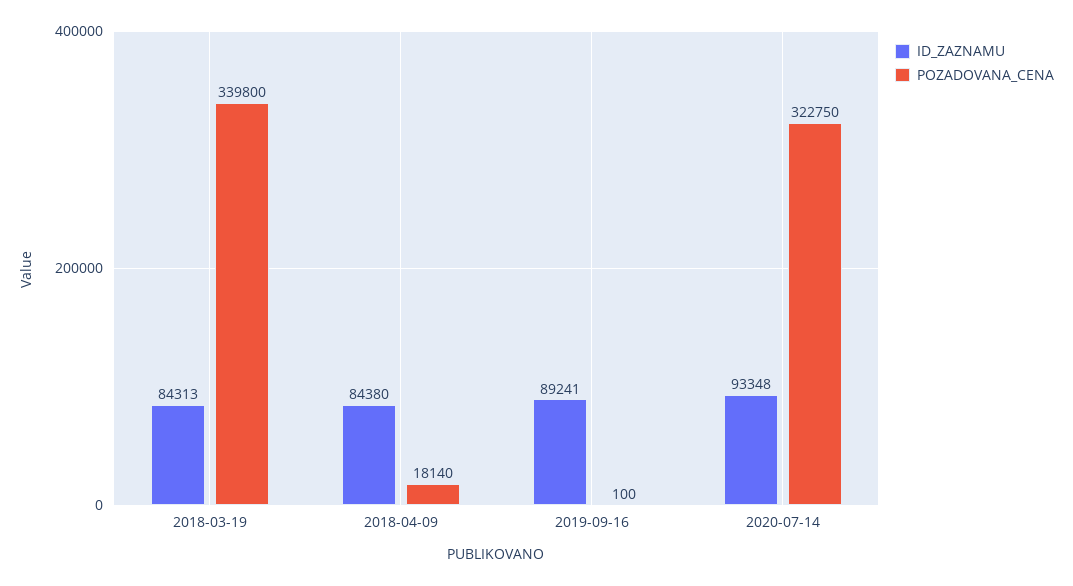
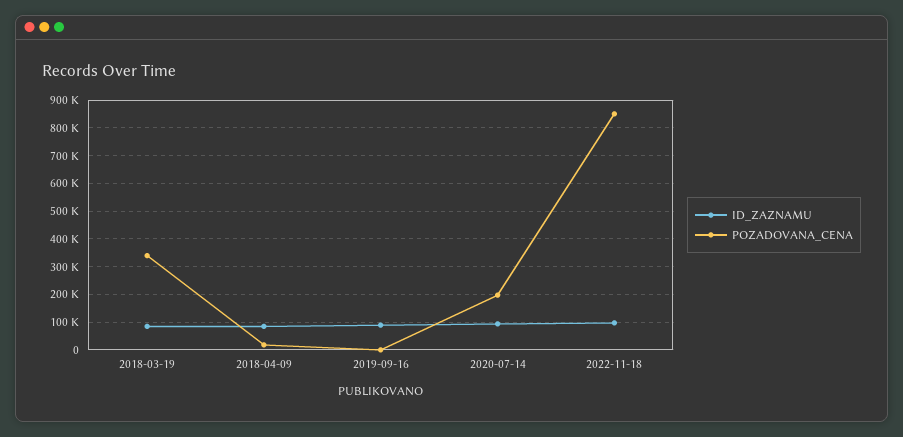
POZADOVANA_CENA, 2020-07-14: 322750 -> 200000
ID_ZAZNAMU, 2022-11-18: none -> 100000
POZADOVANA_CENA, 2022-11-18: none -> 850000

